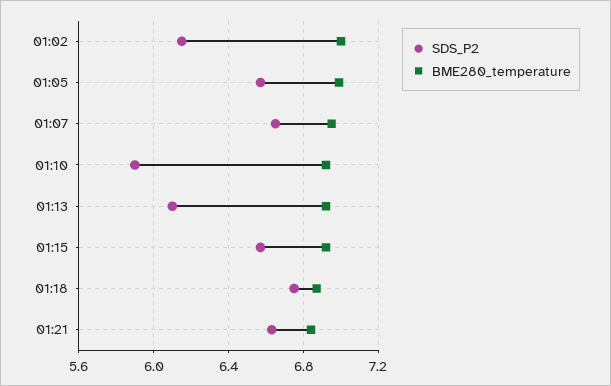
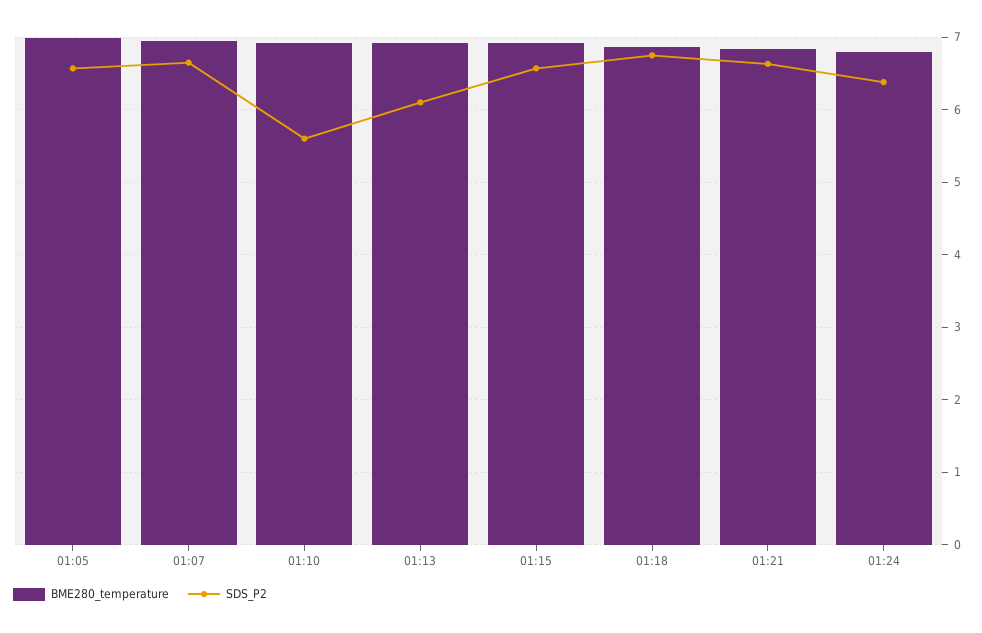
SDS_P2, 01:02: 6.15 -> none
BME280_temperature, 01:02: 7 -> none
SDS_P2, 01:10: 5.9 -> 5.6
BME280_temperature, 01:24: none -> 6.8
SDS_P2, 01:24: none -> 6.4

